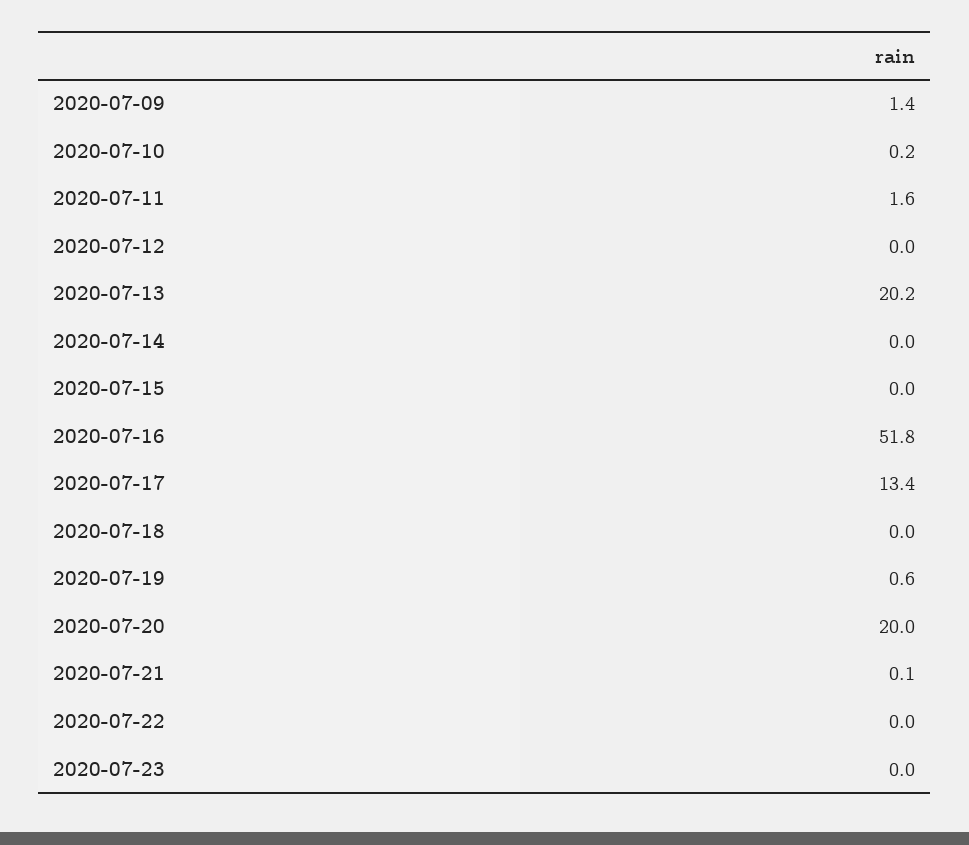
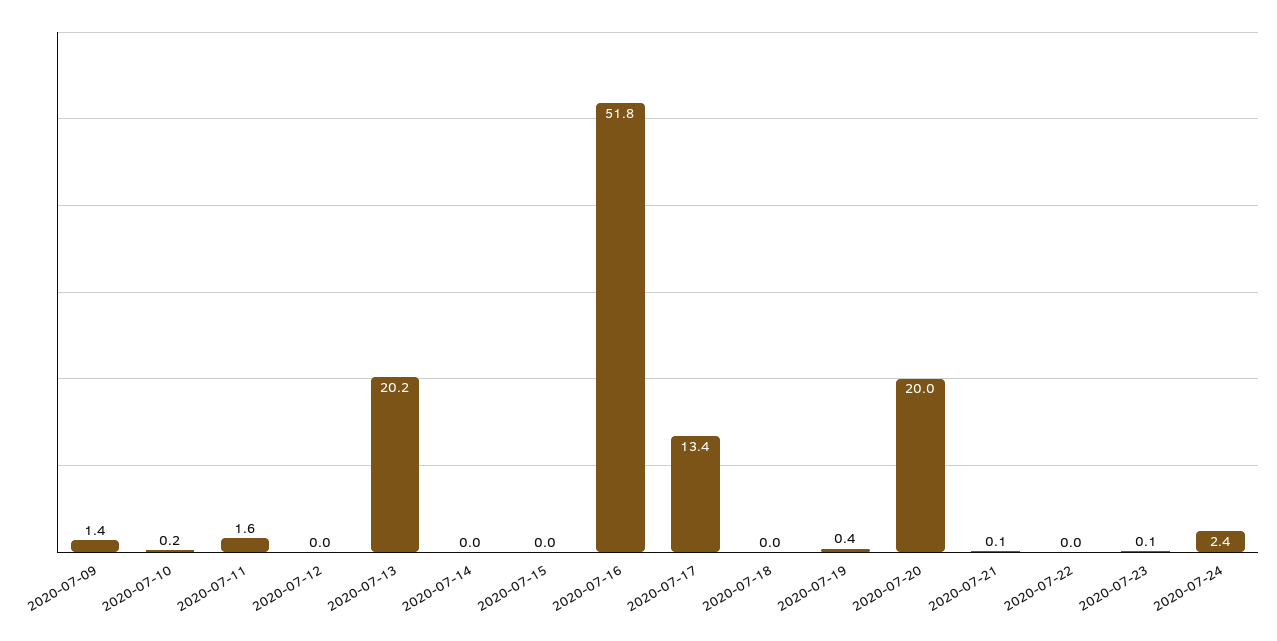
2020-07-19: 0.6 -> 0.4
2020-07-23: 0 -> 0.1
2020-07-24: none -> 2.4

